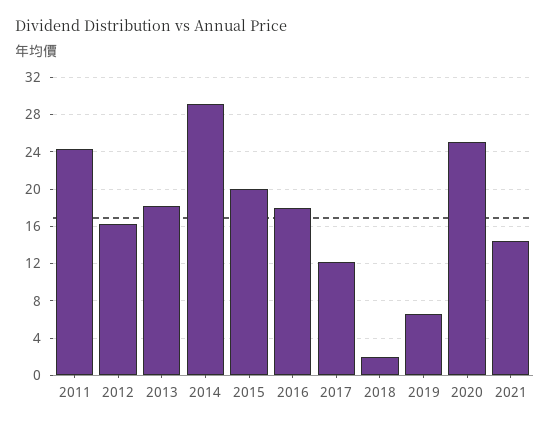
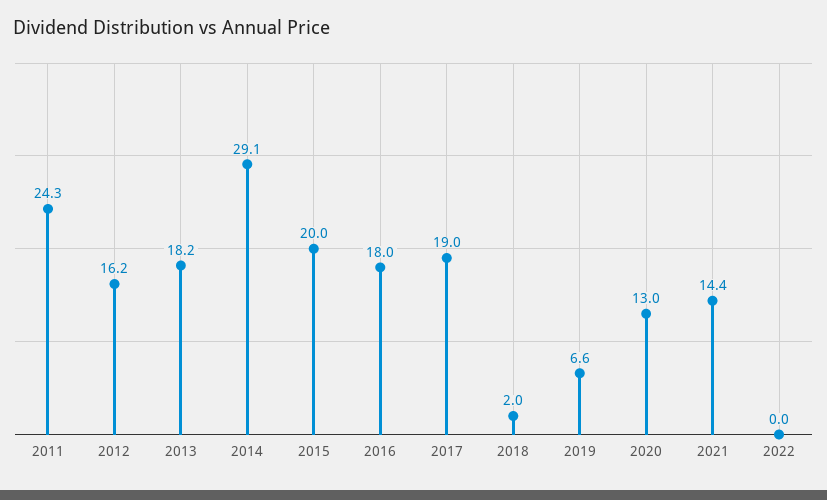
2017: 12 -> 19
2020: 25 -> 13
2022: none -> 0

